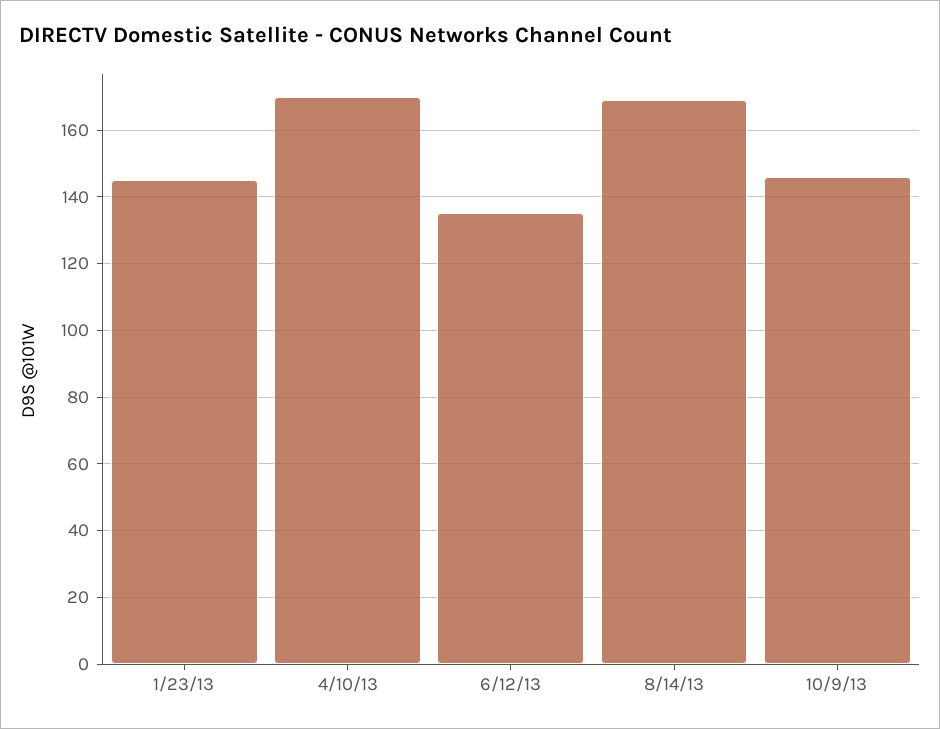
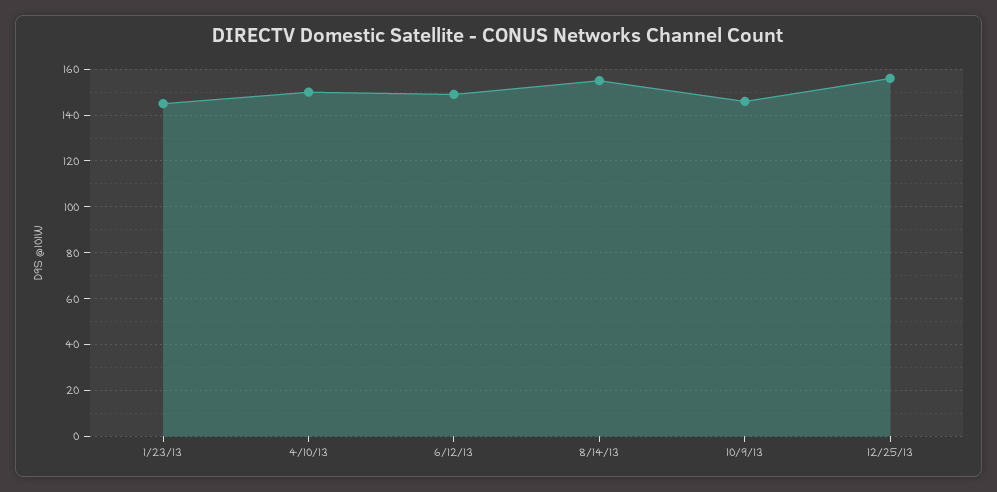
4/10/13: 170 -> 150
6/12/13: 135 -> 150
8/14/13: 170 -> 155
12/25/13: none -> 155

